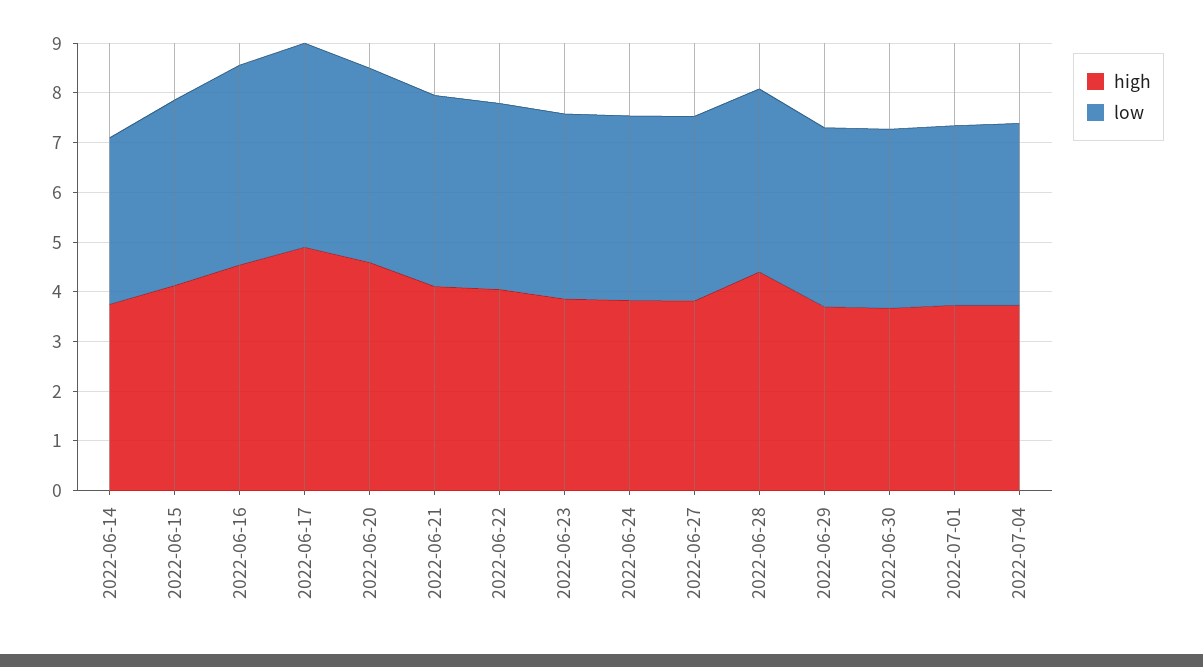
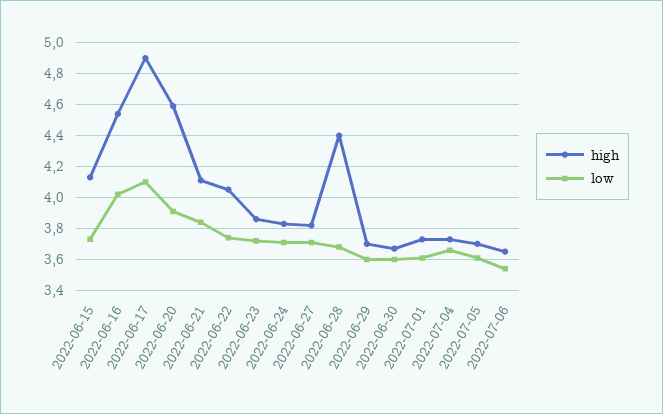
high, 2022-06-14: 3.8 -> none
low, 2022-06-14: 3.4 -> none
high, 2022-07-05: none -> 3.7
low, 2022-07-05: none -> 3.6
high, 2022-07-06: none -> 3.65
low, 2022-07-06: none -> 3.55

